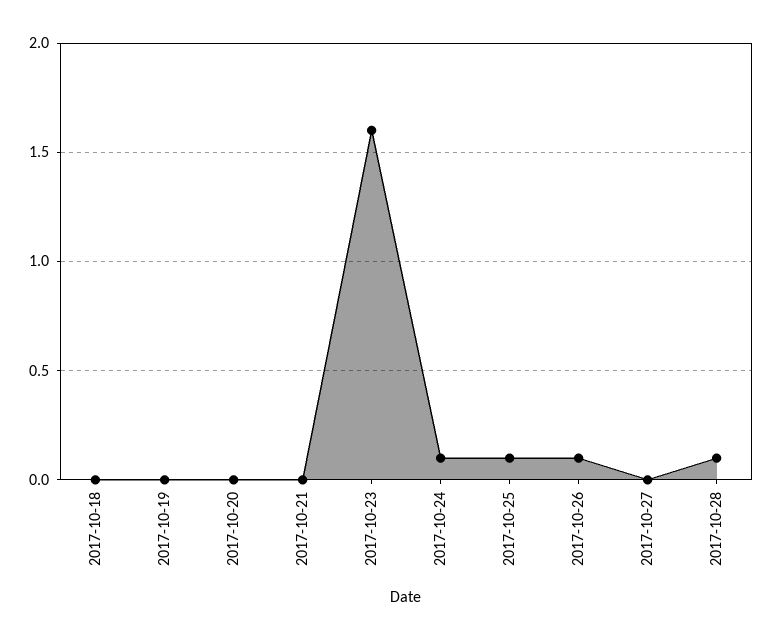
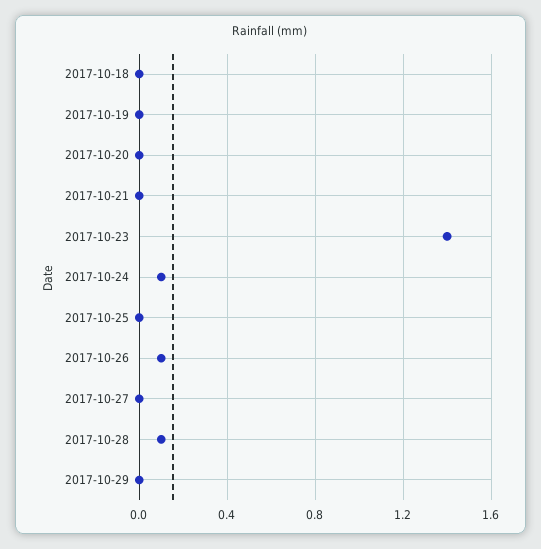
2017-10-23: 1.6 -> 1.4
2017-10-25: 0.1 -> 0
2017-10-29: none -> 0

